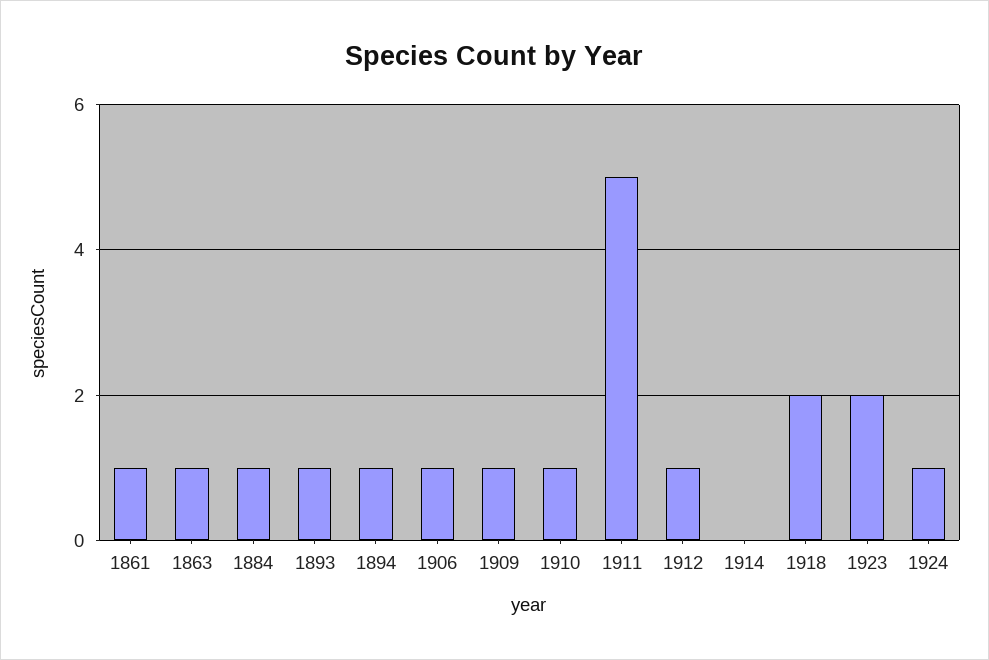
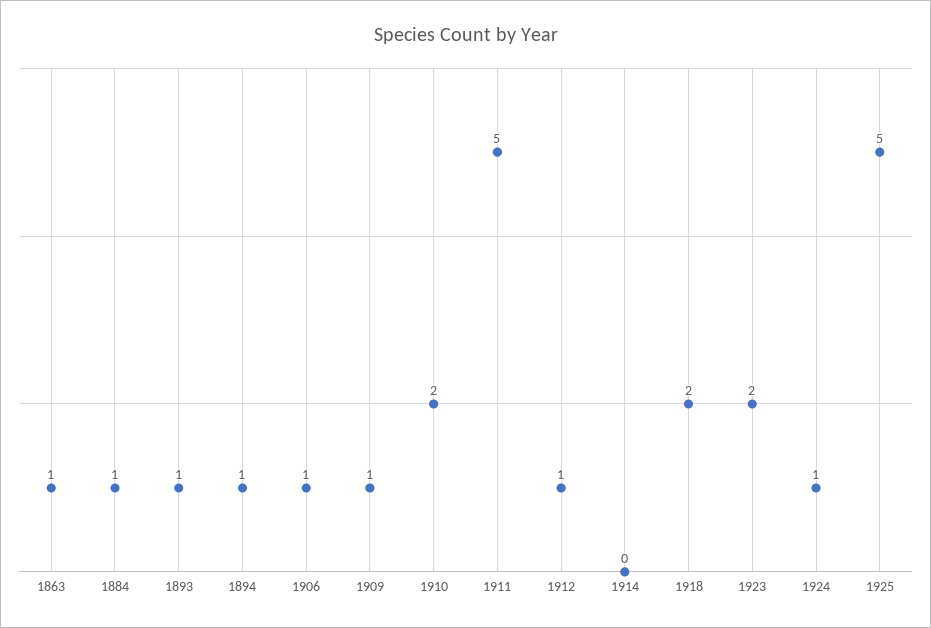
1861: 1 -> none
1910: 1 -> 2
1925: none -> 5

